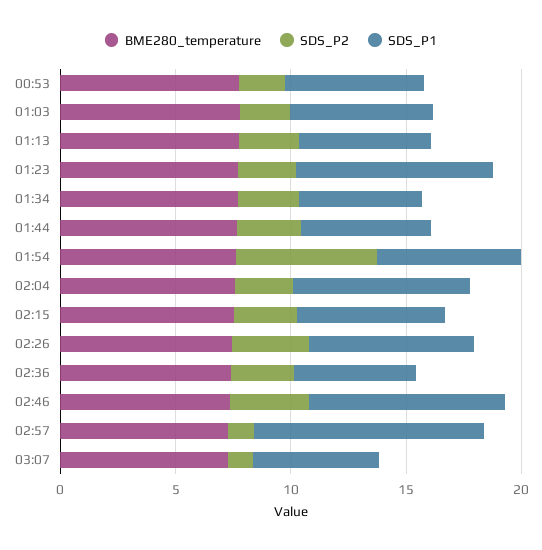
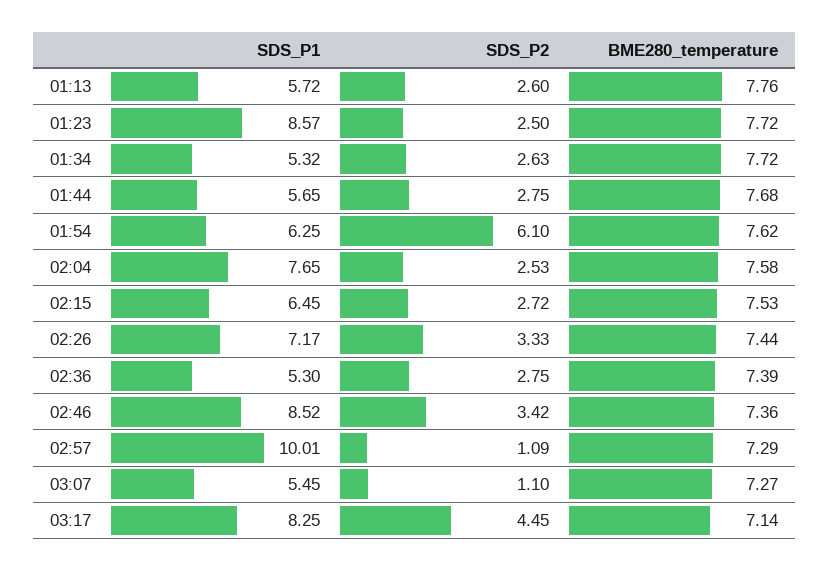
BME280_temperature, 00:53: 8 -> none
SDS_P2, 00:53: 2 -> none
SDS_P1, 00:53: 6 -> none
BME280_temperature, 01:03: 8 -> none
SDS_P2, 01:03: 2 -> none
SDS_P1, 01:03: 6 -> none
SDS_P1, 03:17: none -> 8.25
SDS_P2, 03:17: none -> 4.45
BME280_temperature, 03:17: none -> 7.14

